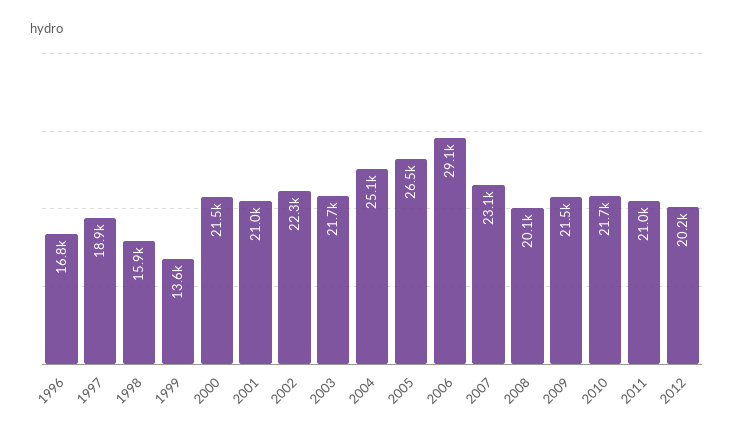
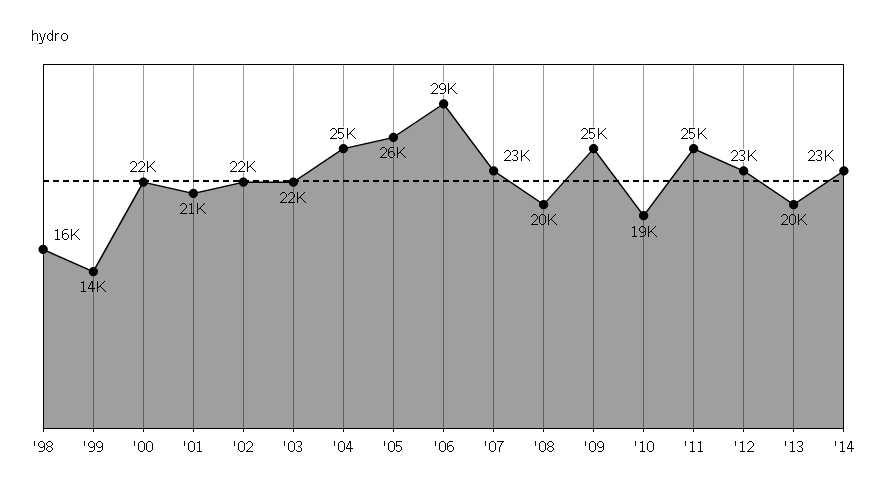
1996: 16800 -> none
1997: 18900 -> none
2009: 21500 -> 25000
2010: 21700 -> 19000
2011: 21000 -> 25000
2012: 20200 -> 23000
'13: none -> 20000
'14: none -> 23000

